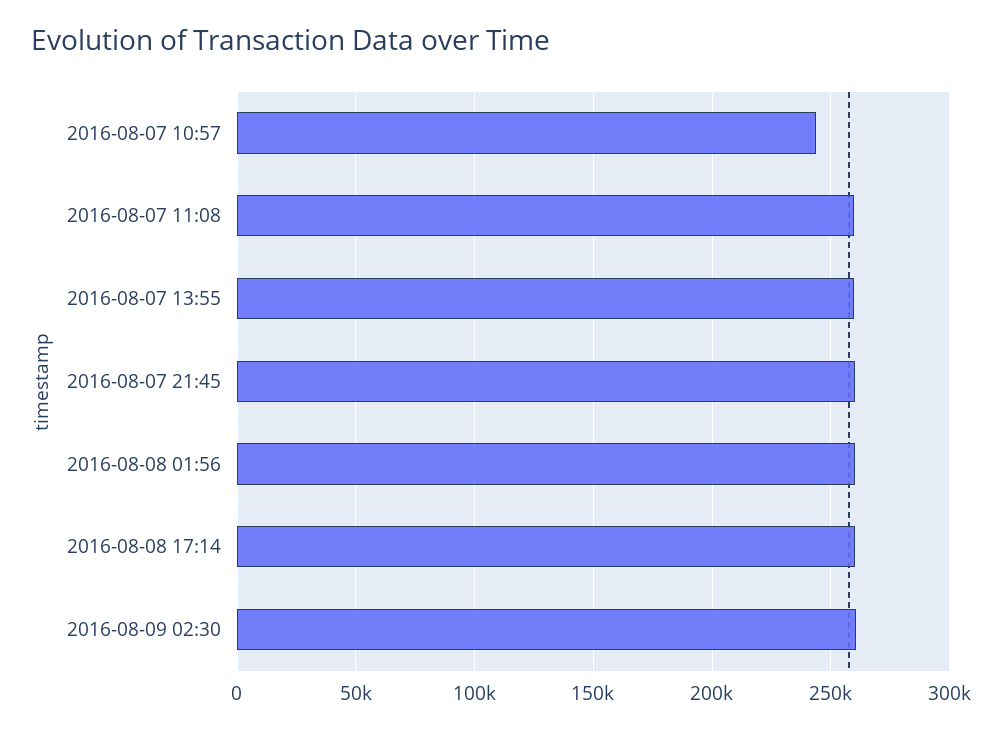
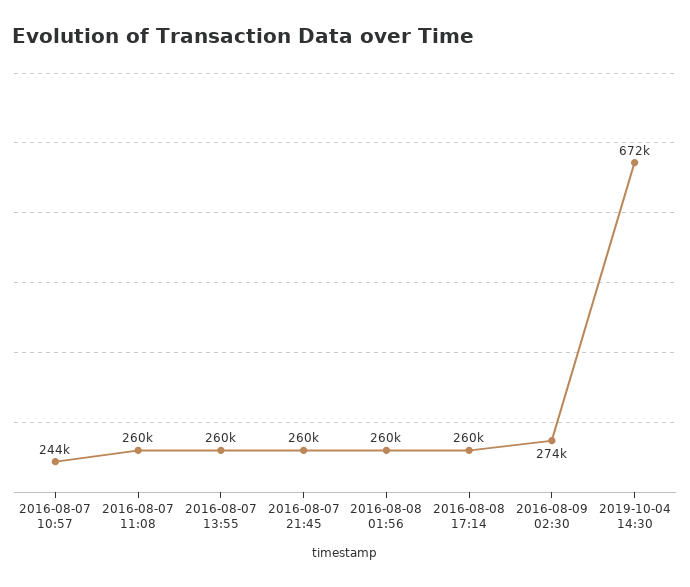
2016-08-09 02:30: 260000 -> 274000
2019-10-04 14:30: none -> 672000

